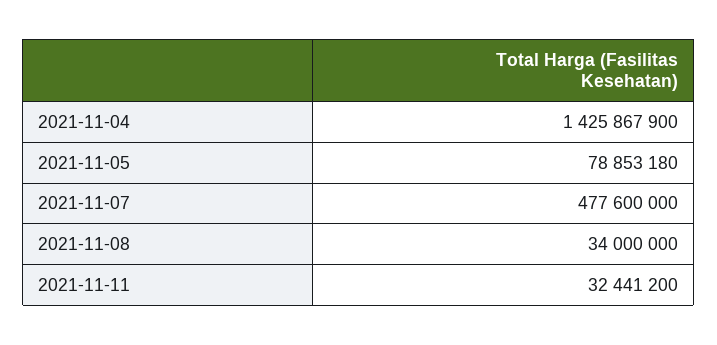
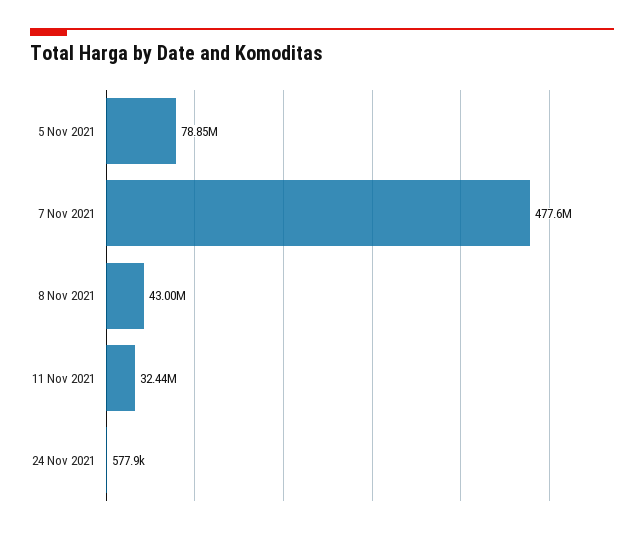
2021-11-04: 1425867900 -> none
2021-11-08: 34000000 -> 43000000
24 Nov 2021: none -> 577900

